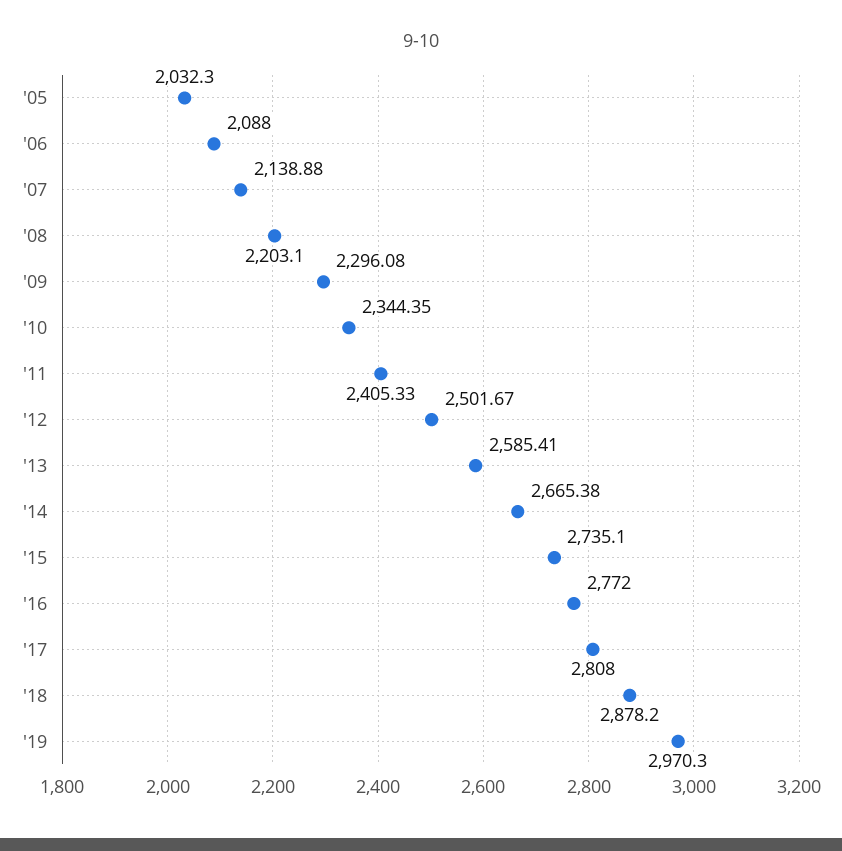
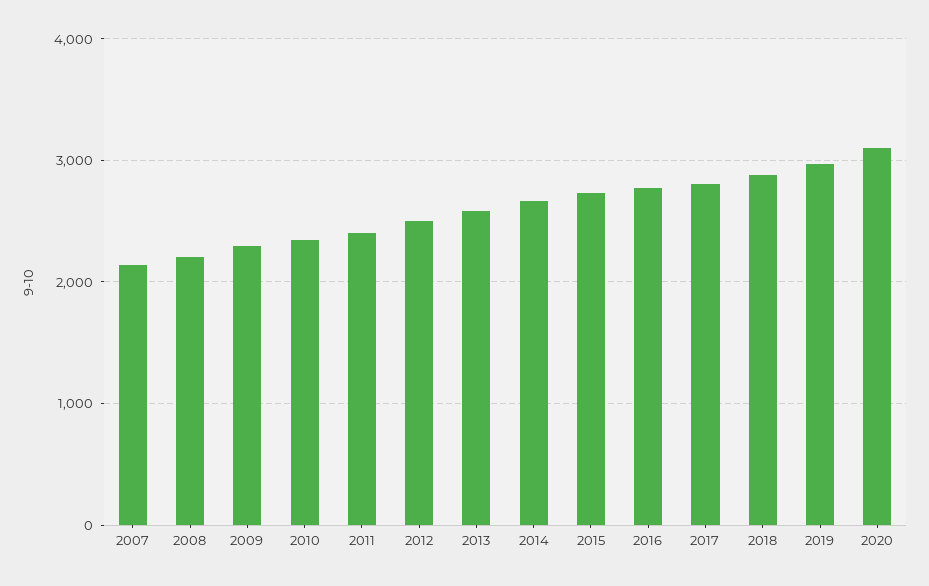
'05: 2032.3 -> none
'06: 2088 -> none
2020: none -> 3100

